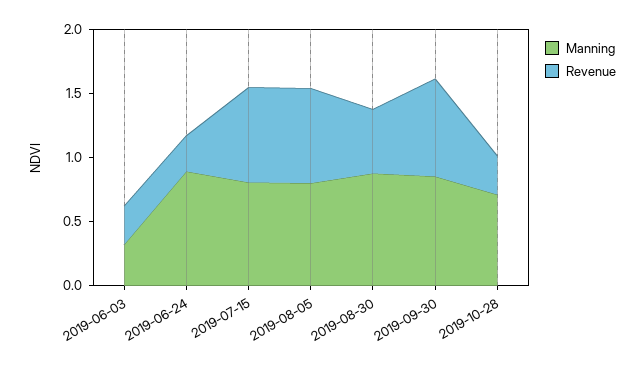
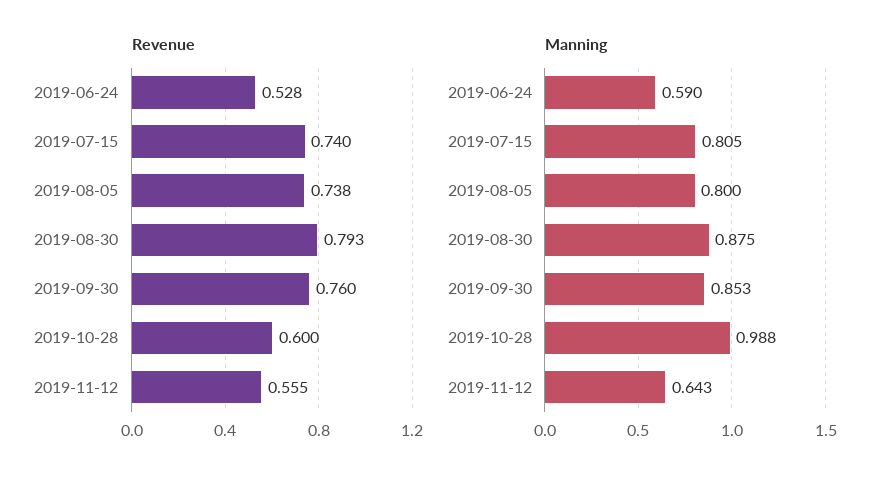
Manning, 2019-06-03: 0.3 -> none
Revenue, 2019-06-03: 0.3 -> none
Manning, 2019-06-24: 0.9 -> 0.59
Revenue, 2019-06-24: 0.3 -> 0.528
Revenue, 2019-08-30: 0.5 -> 0.793
Manning, 2019-10-28: 0.7 -> 0.988
Revenue, 2019-10-28: 0.3 -> 0.6
Revenue, 2019-11-12: none -> 0.555
Manning, 2019-11-12: none -> 0.643

